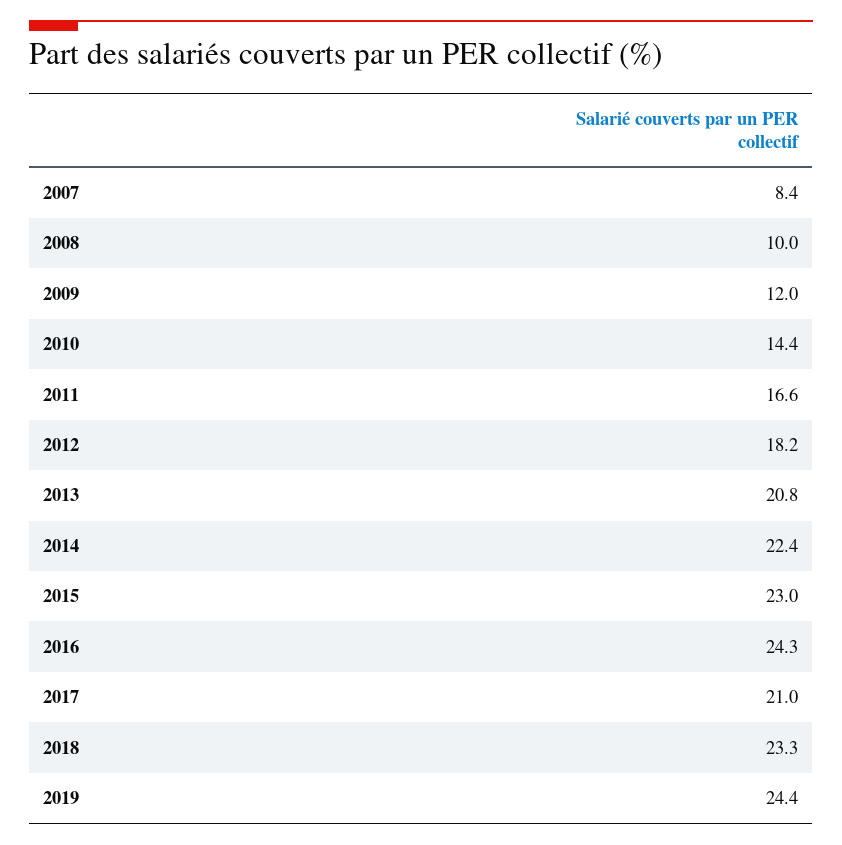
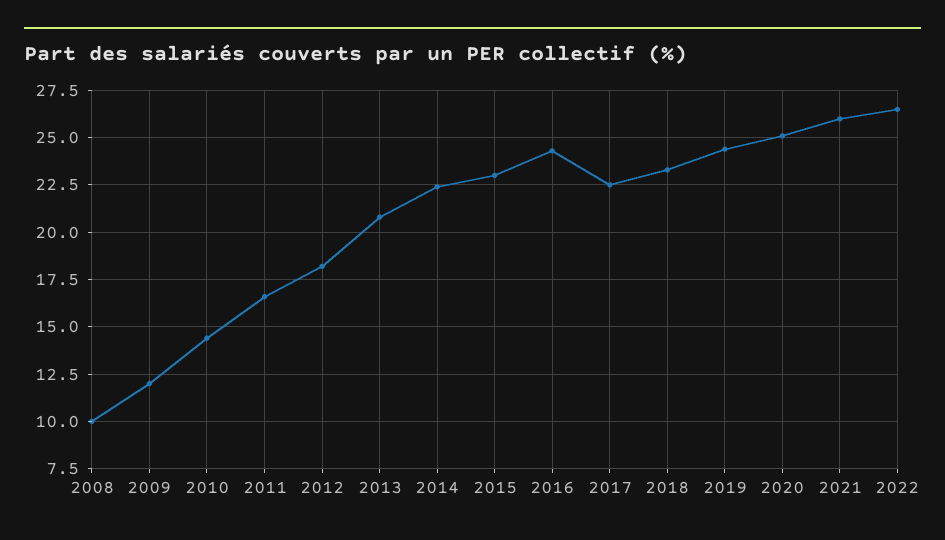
2007: 8.4 -> none
2017: 21 -> 22.5
2020: none -> 25
2021: none -> 26
2022: none -> 26.5

